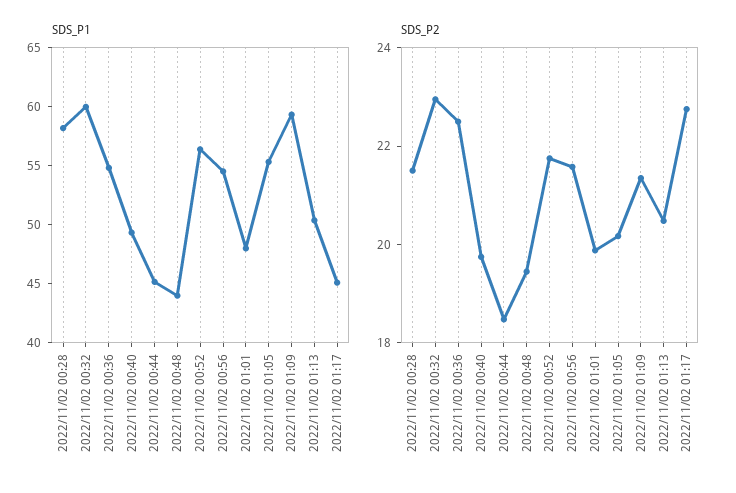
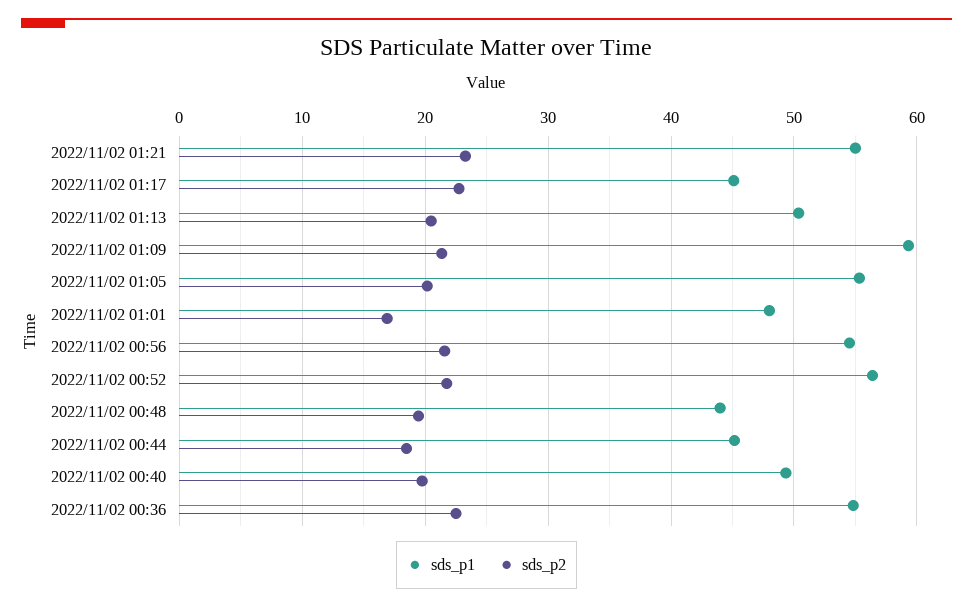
SDS_P1, 2022/11/02 00:28: 58 -> none
SDS_P1, 2022/11/02 00:32: 60 -> none
SDS_P2, 2022/11/02 00:28: 21.5 -> none
SDS_P2, 2022/11/02 00:32: 23 -> none
SDS_P2, 2022/11/02 01:01: 20 -> 17
SDS_P1, 2022/11/02 01:21: none -> 55
SDS_P2, 2022/11/02 01:21: none -> 23

